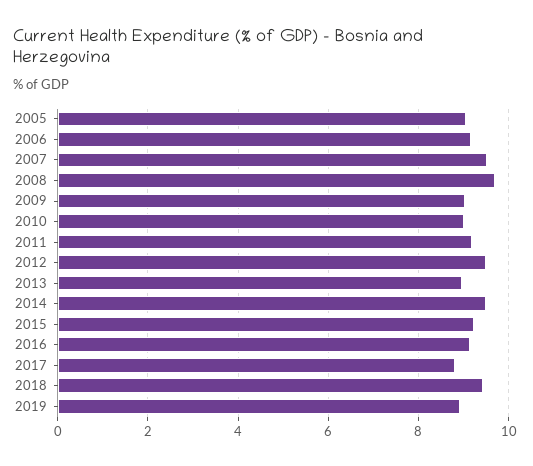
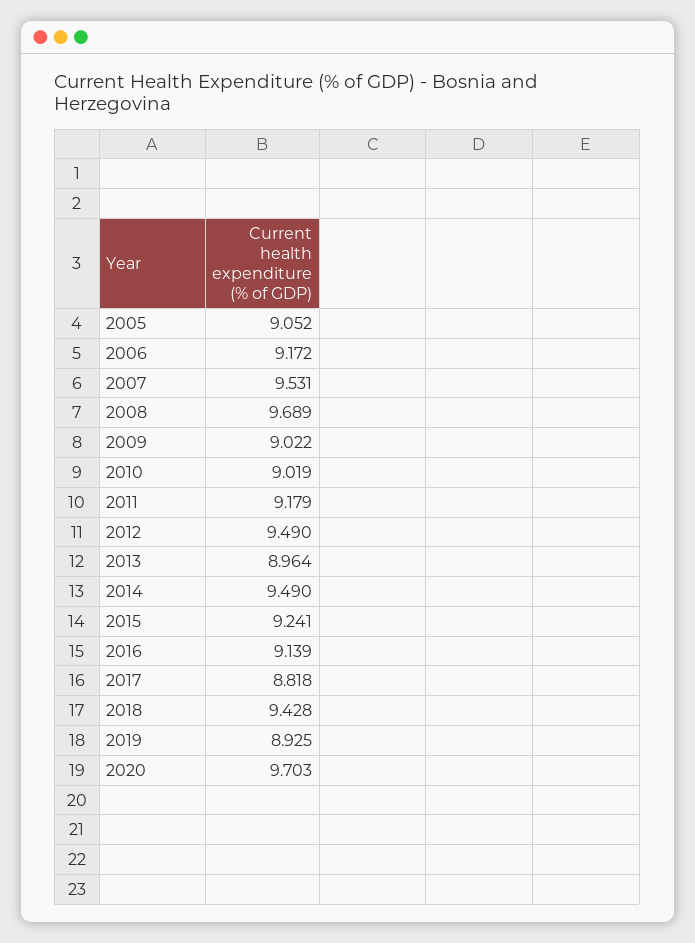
2020: none -> 9.703

